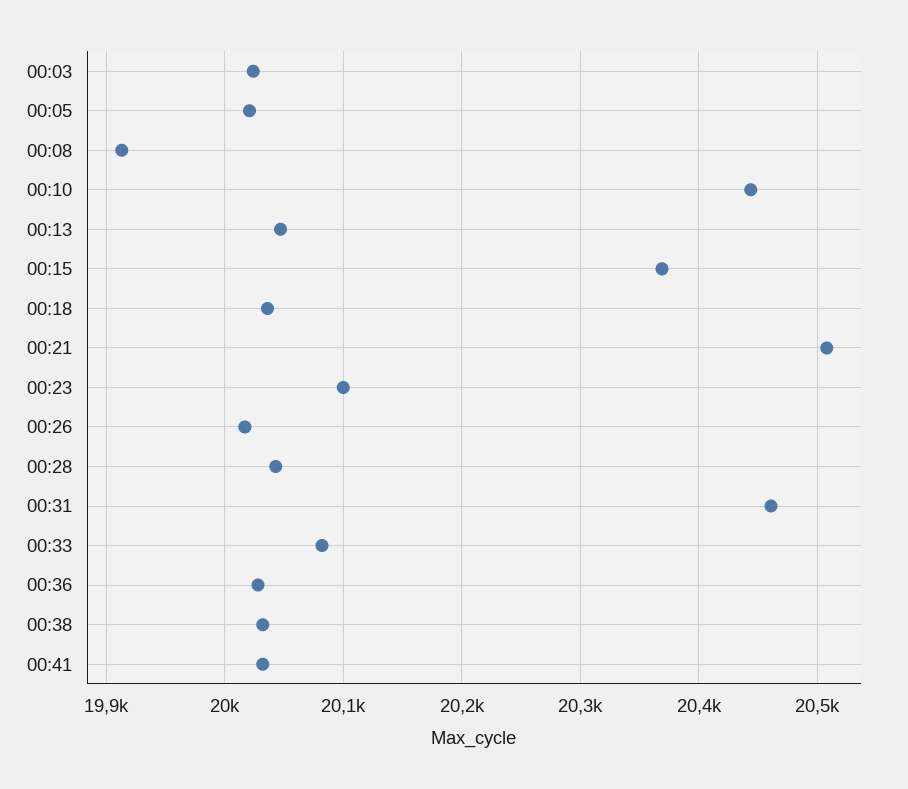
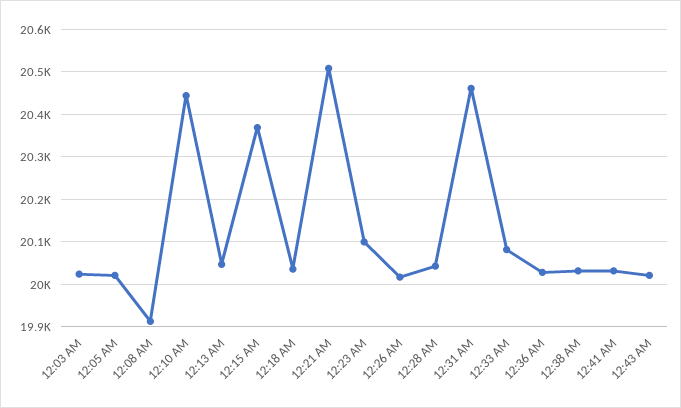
12:43 AM: none -> 20020

